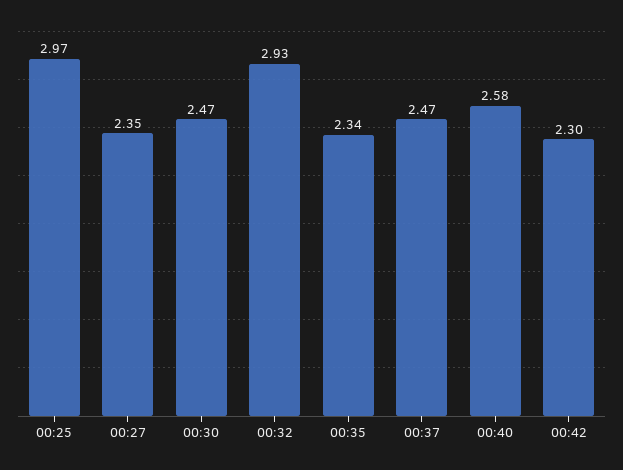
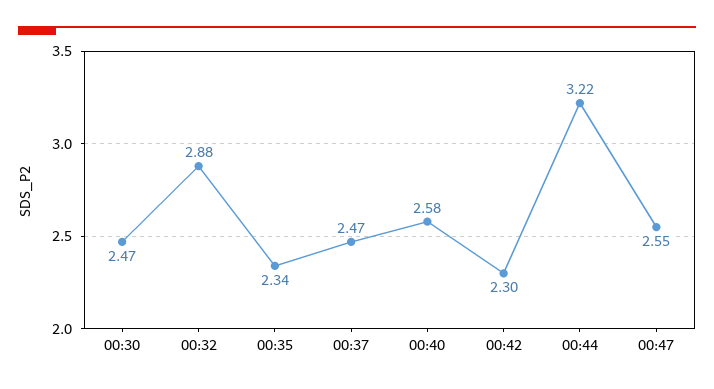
00:25: 2.97 -> none
00:27: 2.35 -> none
00:32: 2.93 -> 2.88
00:44: none -> 3.22
00:47: none -> 2.55

